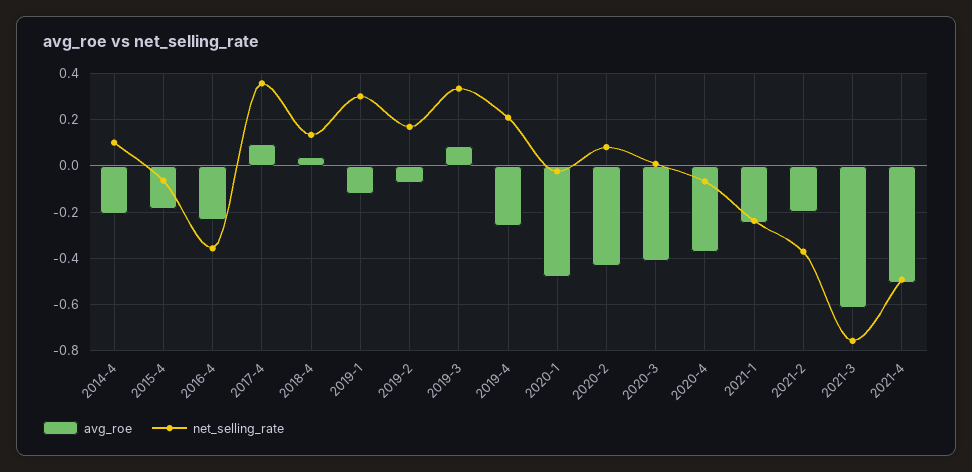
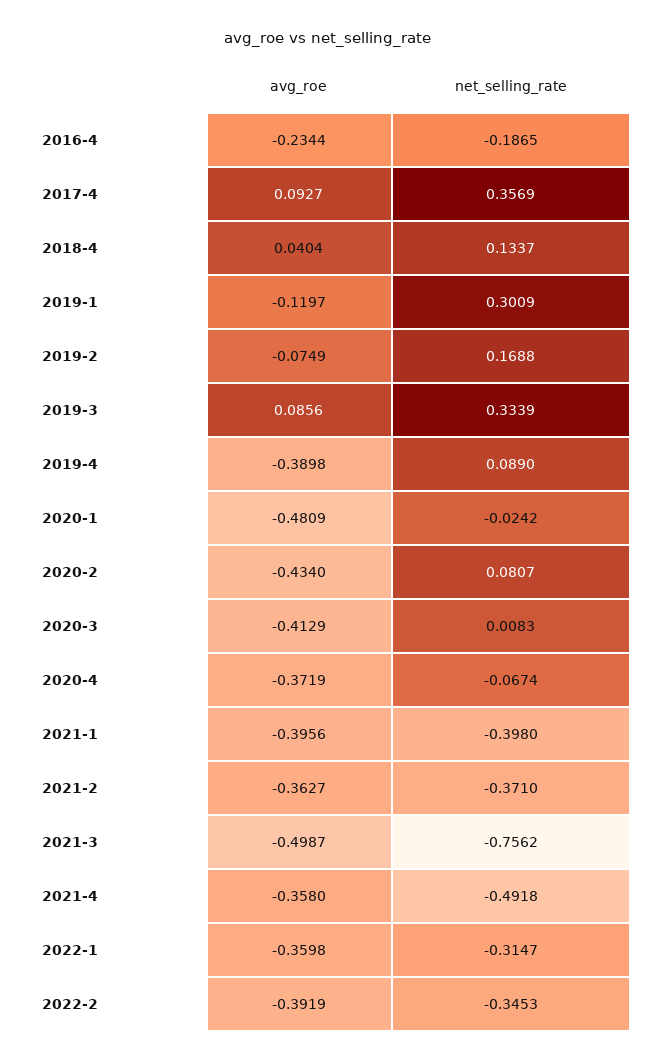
avg_roe, 2014-4: -0.2 -> none
net_selling_rate, 2014-4: 0.1 -> none
avg_roe, 2015-4: -0.2 -> none
net_selling_rate, 2015-4: -0.05 -> none
net_selling_rate, 2016-4: -0.35 -> -0.1865
avg_roe, 2019-4: -0.25 -> -0.3898
net_selling_rate, 2019-4: 0.2 -> 0.089
avg_roe, 2021-1: -0.25 -> -0.3956
net_selling_rate, 2021-1: -0.25 -> -0.398
avg_roe, 2021-2: -0.2 -> -0.3627
avg_roe, 2021-3: -0.6 -> -0.4987
avg_roe, 2021-4: -0.5 -> -0.358
avg_roe, 2022-1: none -> -0.3598
net_selling_rate, 2022-1: none -> -0.3147
avg_roe, 2022-2: none -> -0.3919
net_selling_rate, 2022-2: none -> -0.3453

